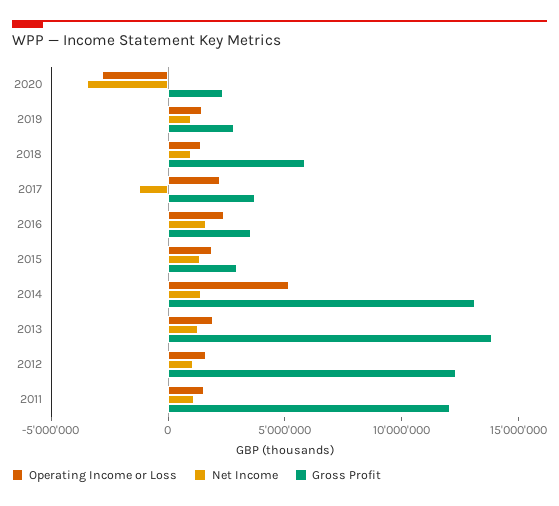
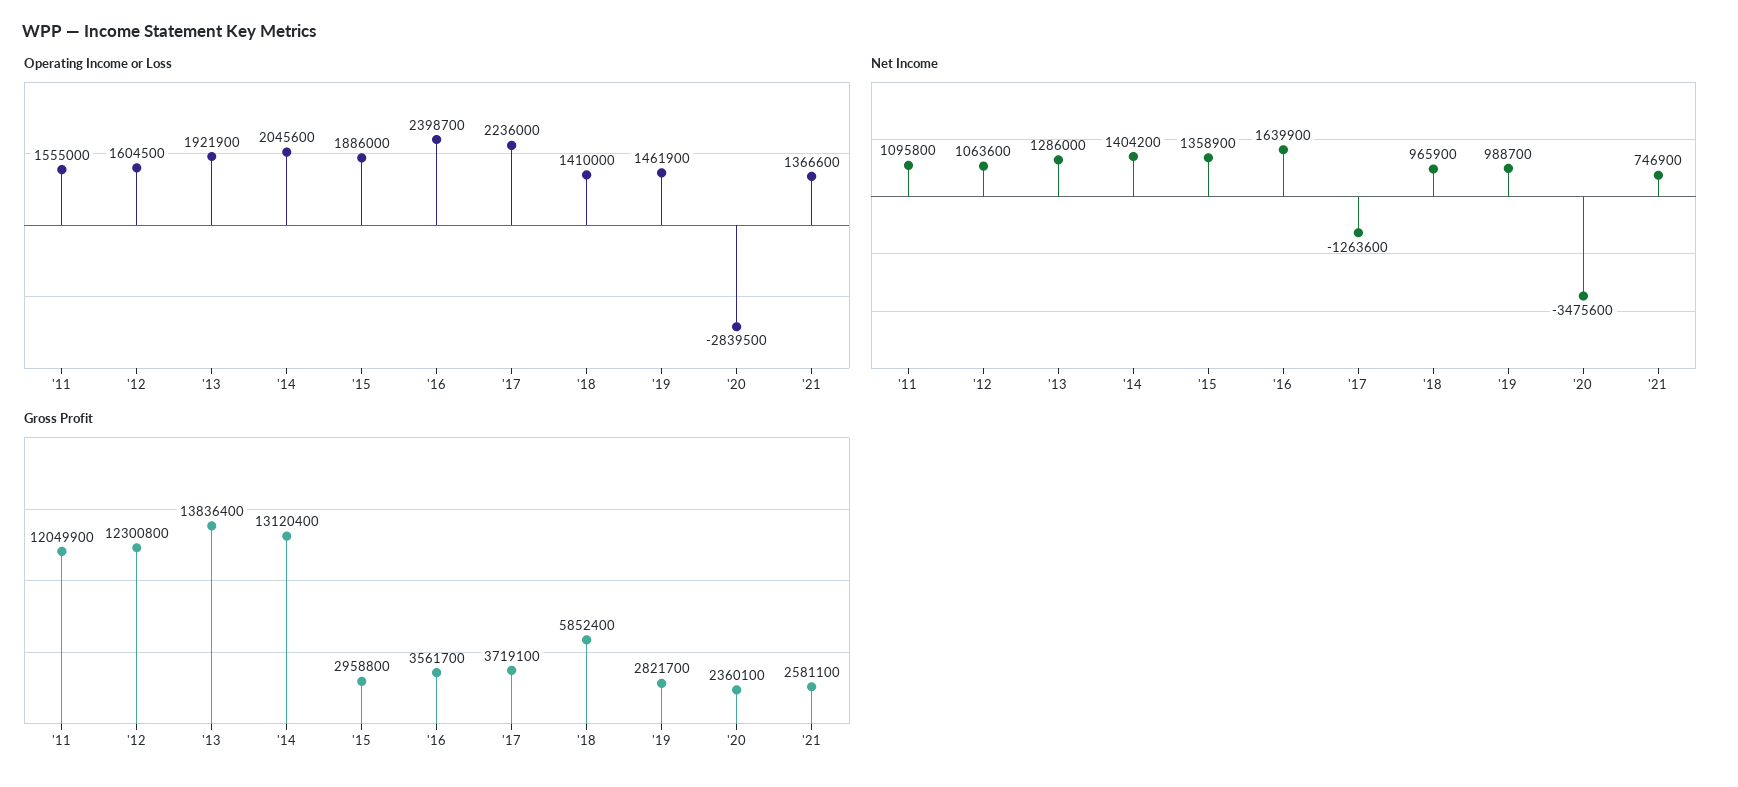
Operating Income or Loss, 2014: 5000000 -> 2045600
Operating Income or Loss, '21: none -> 1366600
Net Income, '21: none -> 746900
Gross Profit, '21: none -> 2581100

